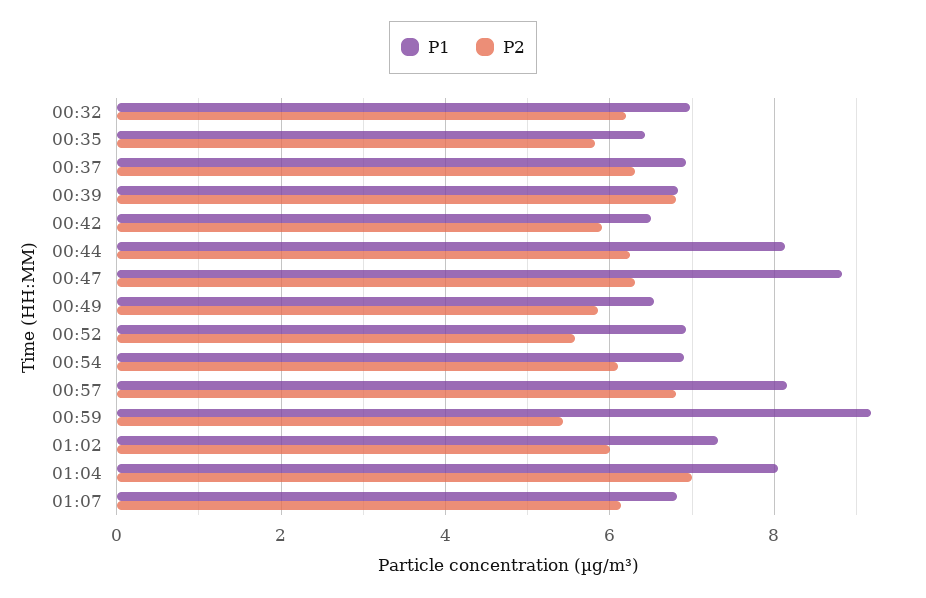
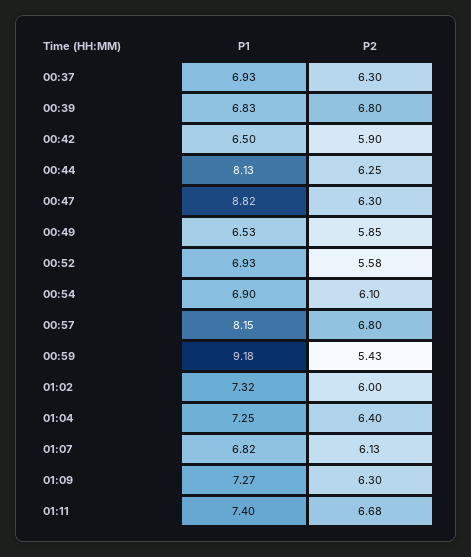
P1, 00:32: 7 -> none
P2, 00:32: 6.2 -> none
P1, 00:35: 6.4 -> none
P2, 00:35: 5.8 -> none
P1, 01:04: 8 -> 7.25
P2, 01:04: 7 -> 6.4
P1, 01:09: none -> 7.27
P2, 01:09: none -> 6.3
P1, 01:11: none -> 7.4
P2, 01:11: none -> 6.68

